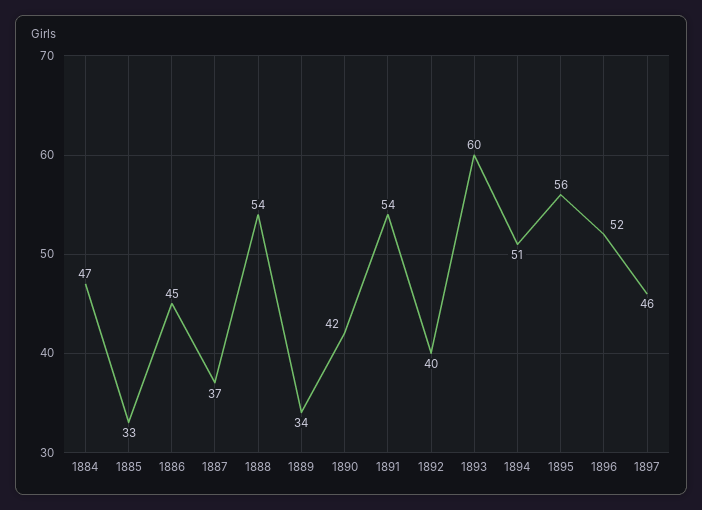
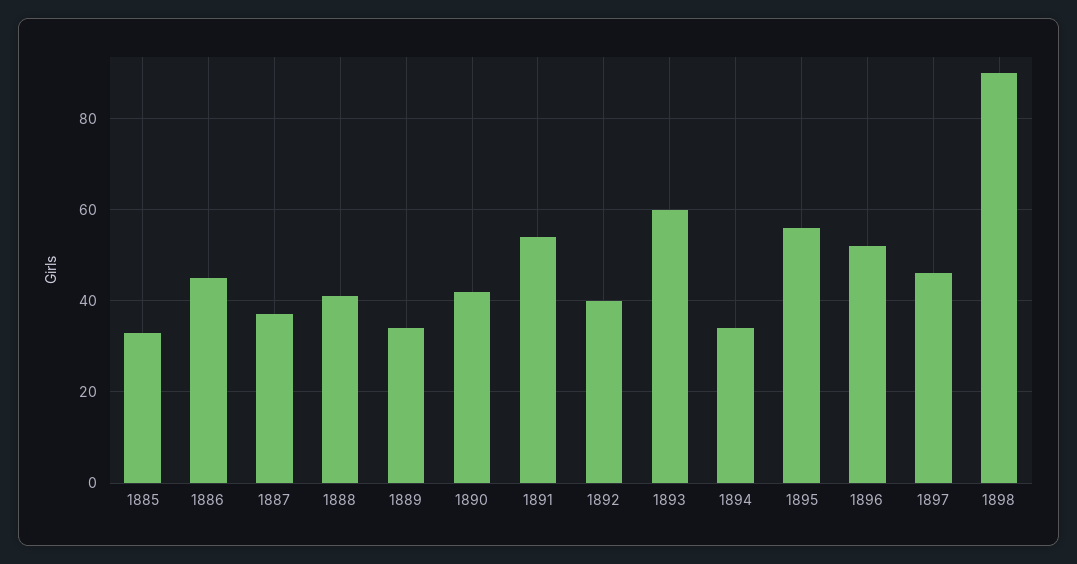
1884: 47 -> none
1888: 54 -> 40
1894: 51 -> 35
1898: none -> 90

